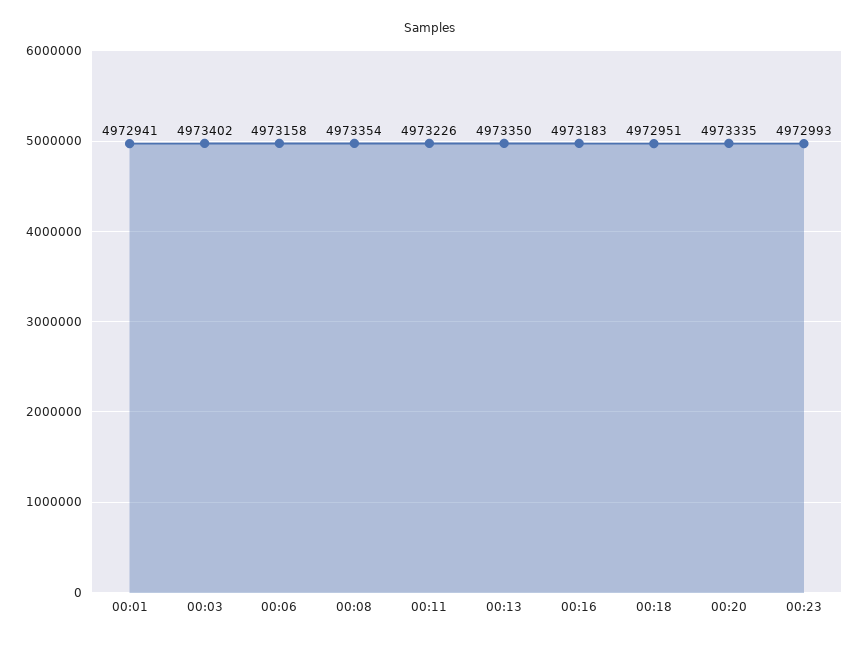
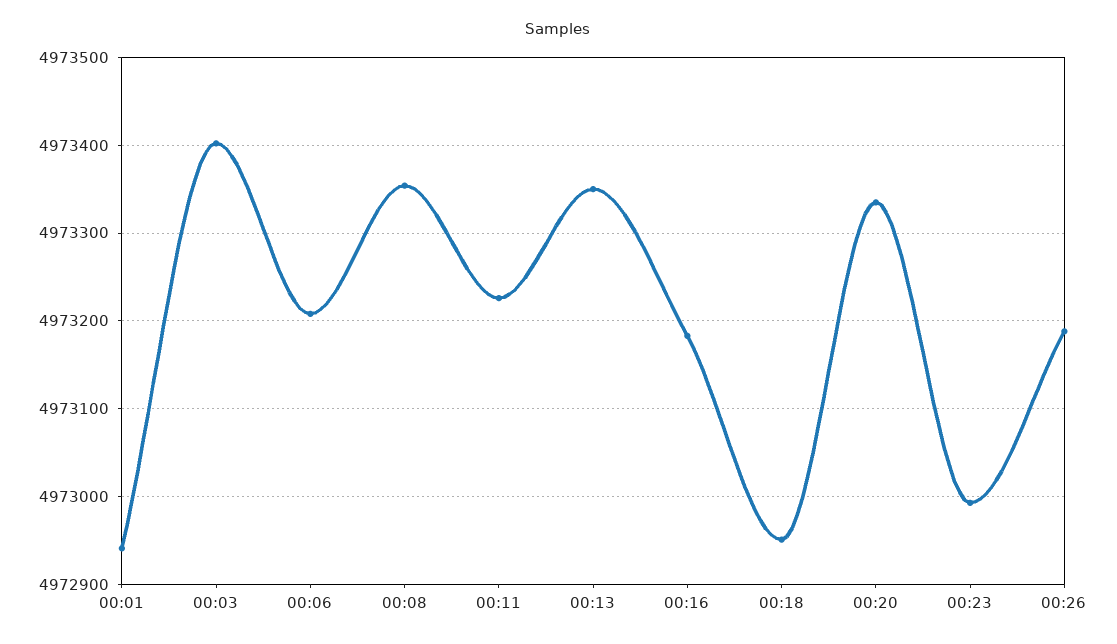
00:06: 4973158 -> 4973210
00:26: none -> 4973190

